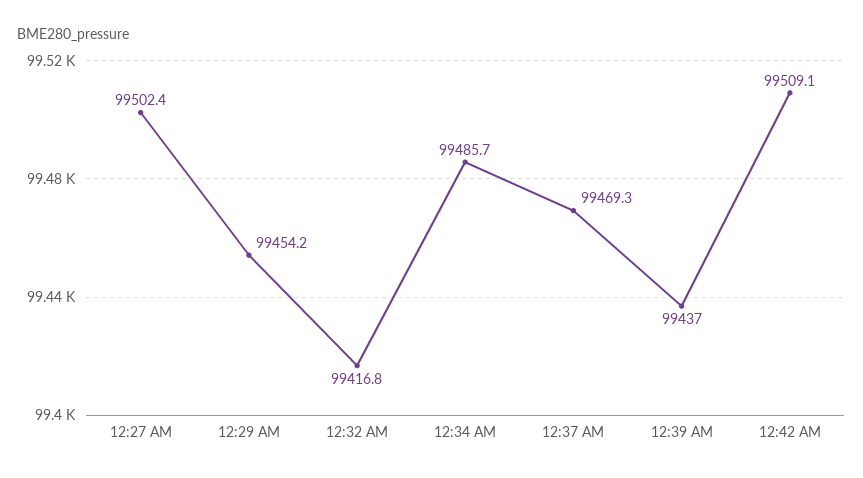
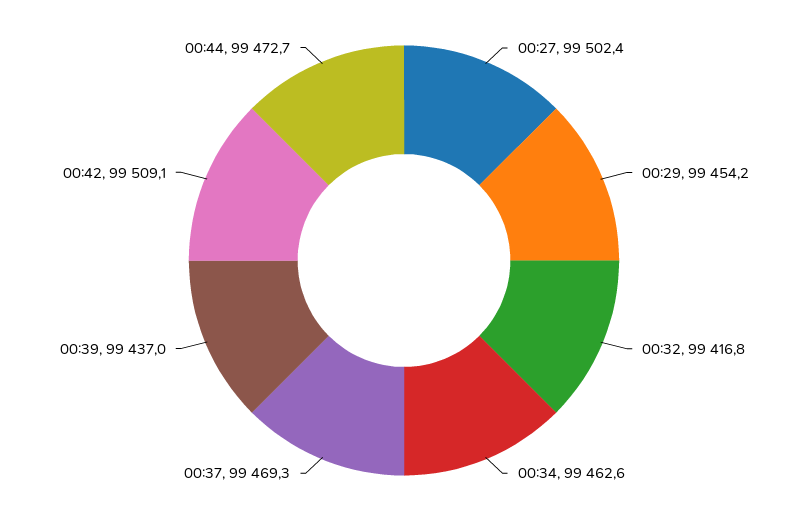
12:34 AM: 99485.7 -> 99462.6
00:44: none -> 99472.7

